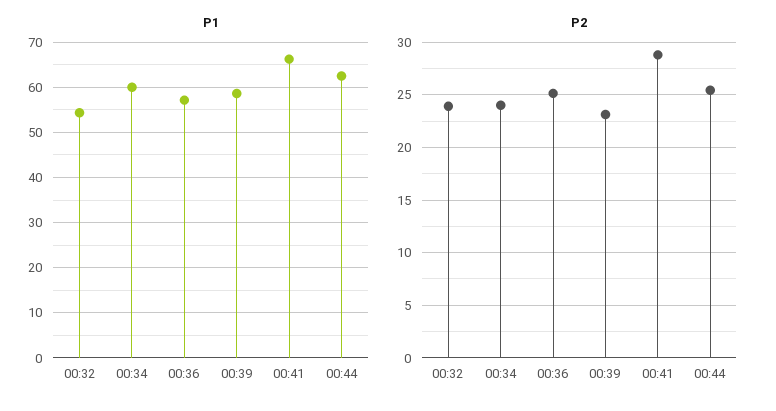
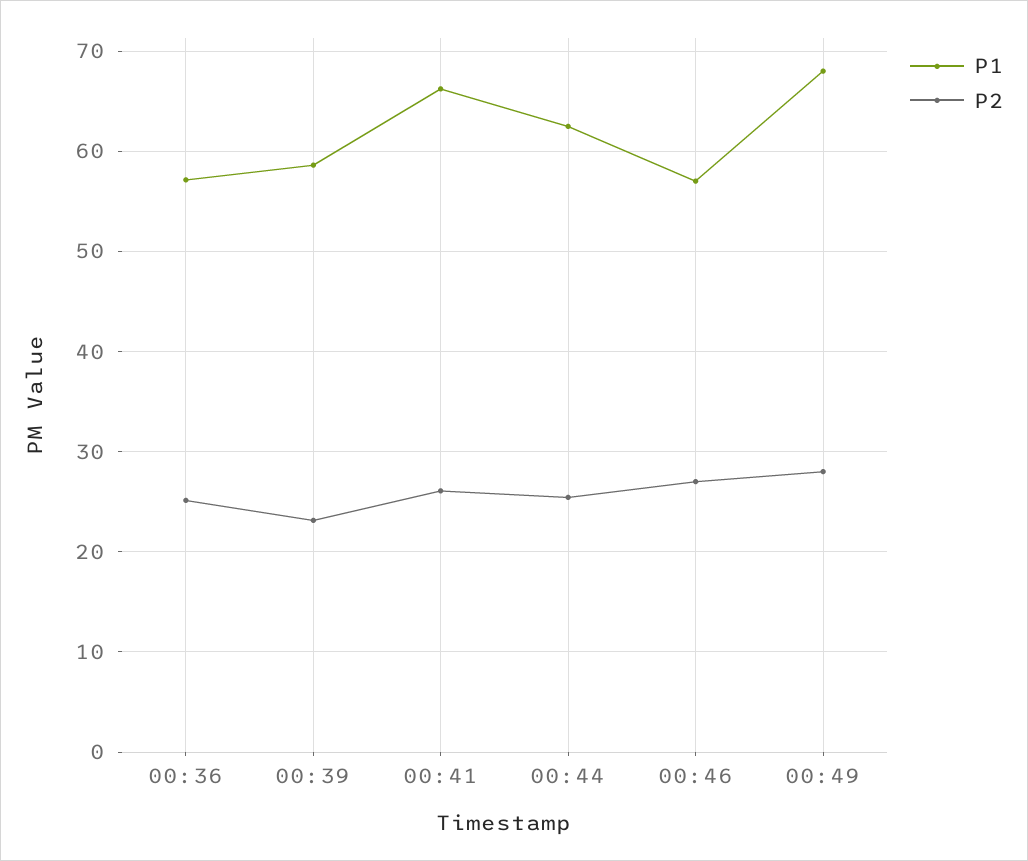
P1, 00:32: 54 -> none
P1, 00:34: 60 -> none
P2, 00:32: 24 -> none
P2, 00:34: 24 -> none
P2, 00:41: 29 -> 26
P1, 00:46: none -> 57
P2, 00:46: none -> 27
P1, 00:49: none -> 68
P2, 00:49: none -> 28

